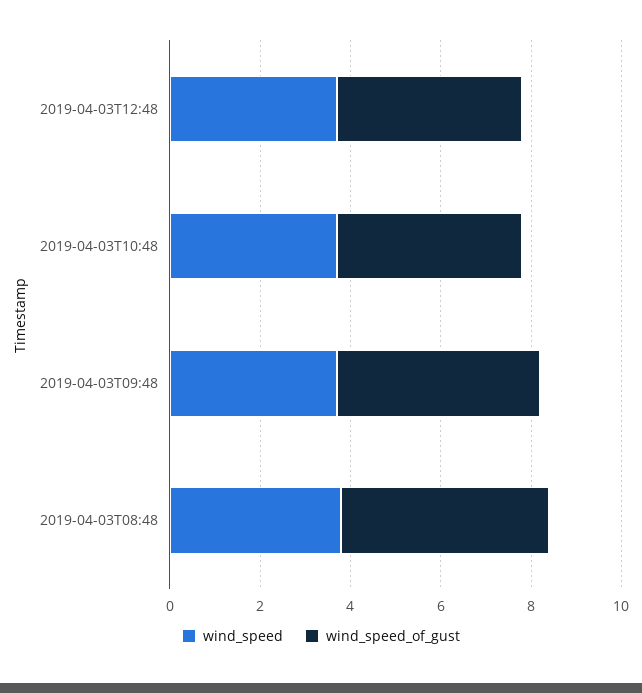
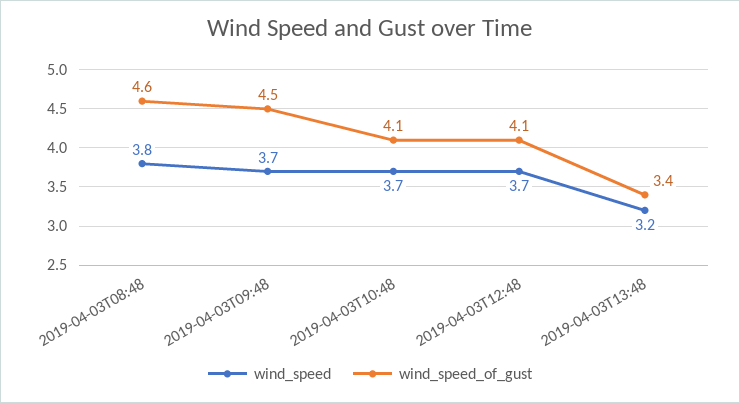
wind_speed, 2019-04-03T13:48: none -> 3.2
wind_speed_of_gust, 2019-04-03T13:48: none -> 3.4

